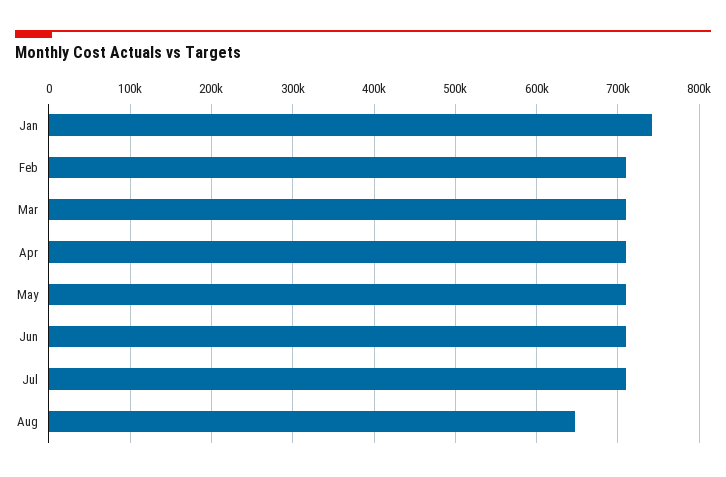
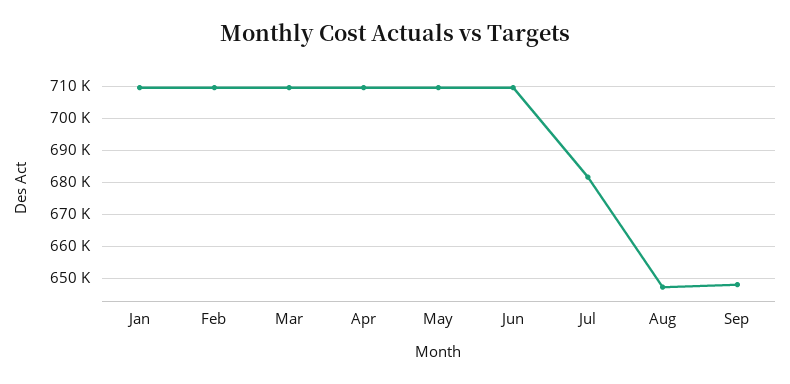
Jan: 740000 -> 710000
Jul: 710000 -> 682000
Sep: none -> 648000

